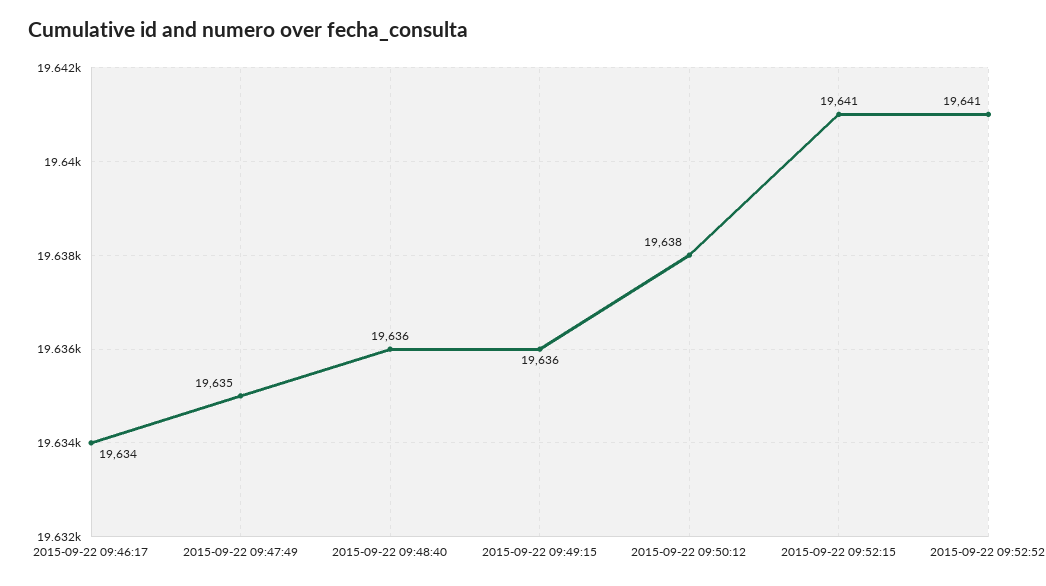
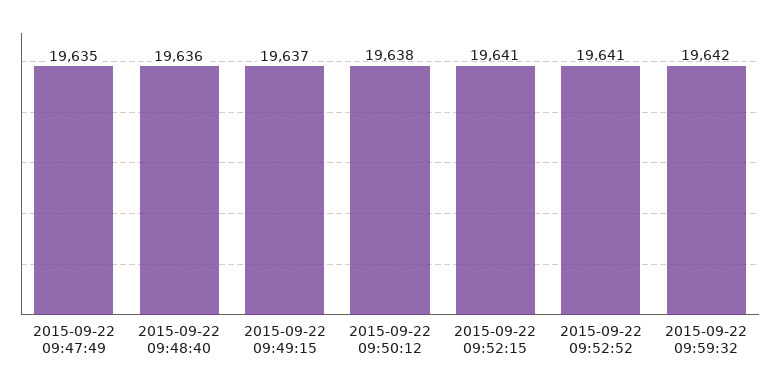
2015-09-22 09:46:17: 19634 -> none
2015-09-22 09:49:15: 19636 -> 19637
2015-09-22 09:59:32: none -> 19642

